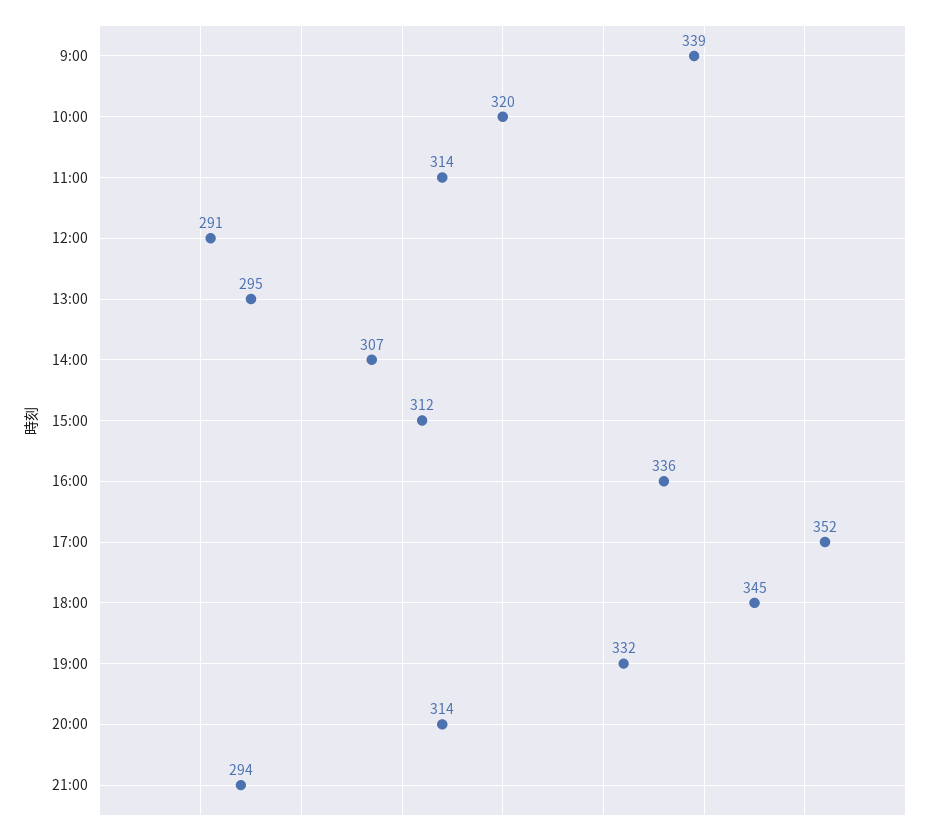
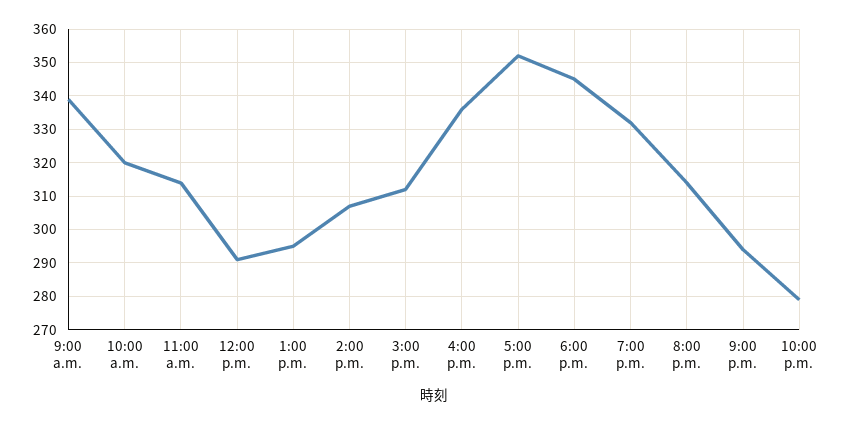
10:00 p.m.: none -> 280

